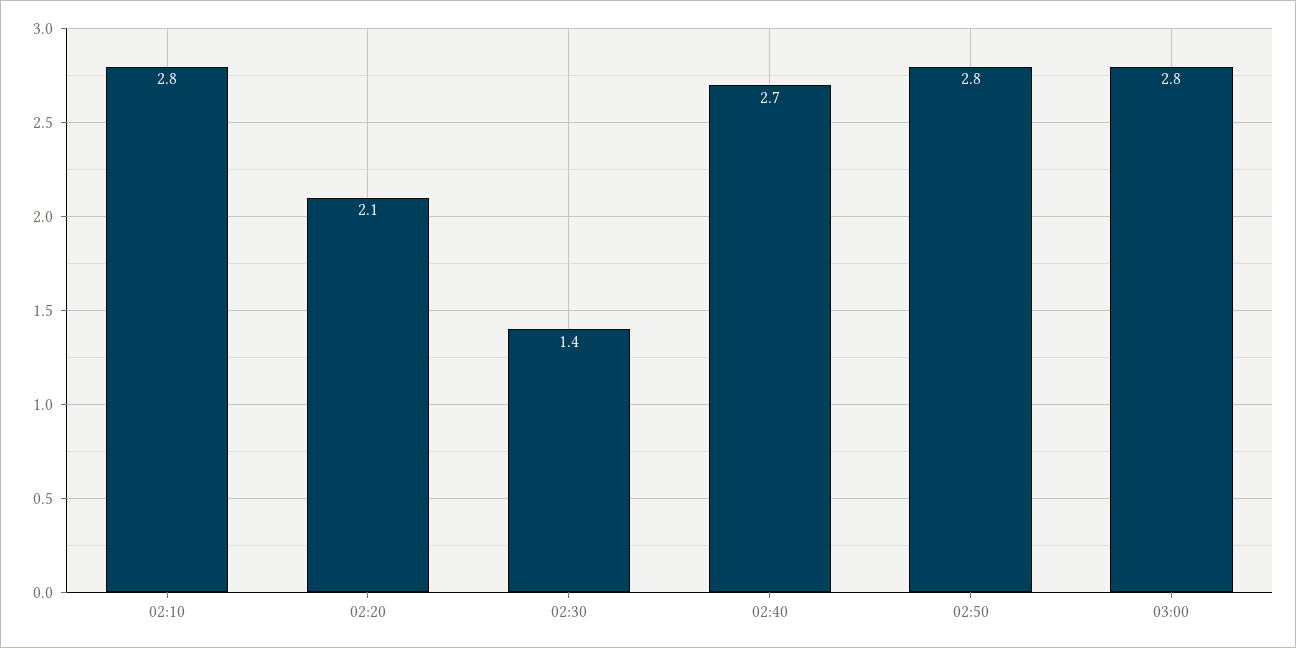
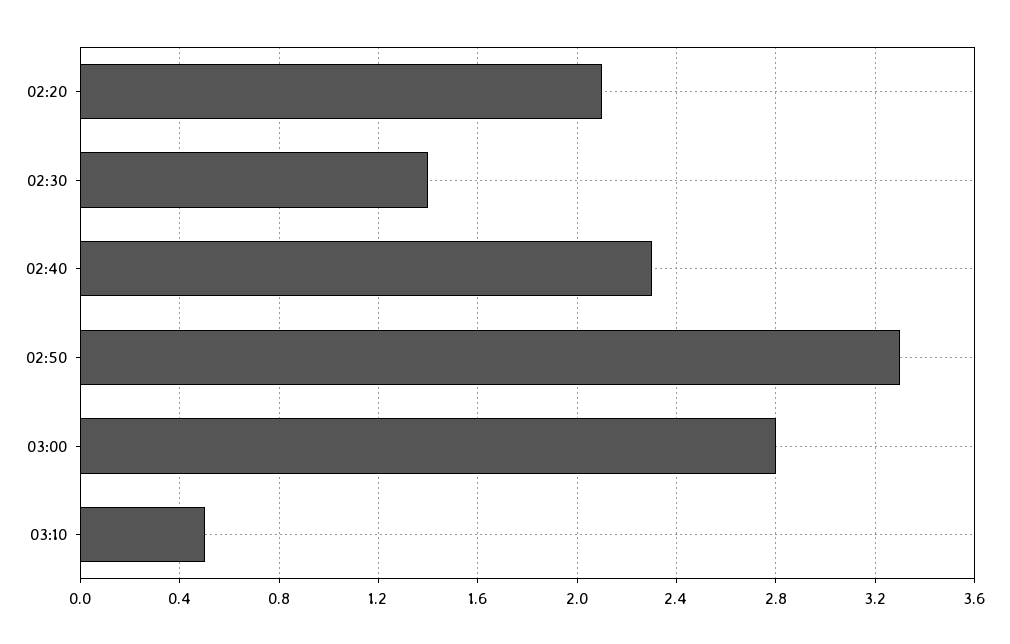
02:10: 2.8 -> none
02:40: 2.7 -> 2.3
02:50: 2.8 -> 3.3
03:10: none -> 0.5

